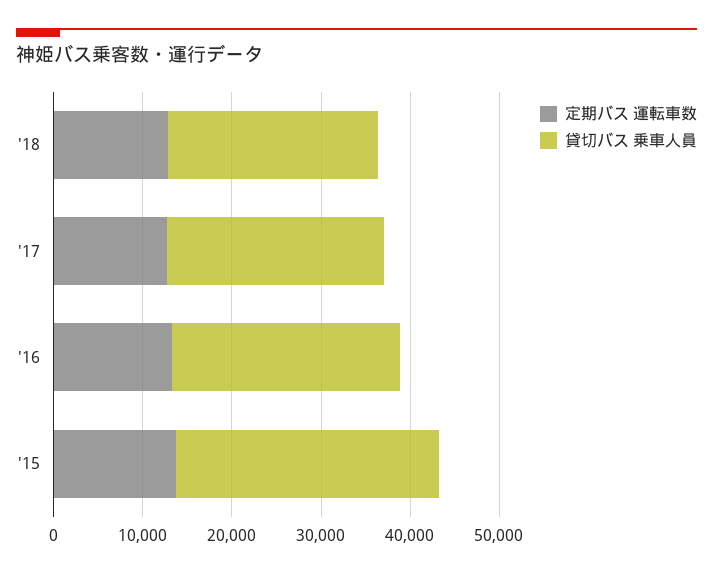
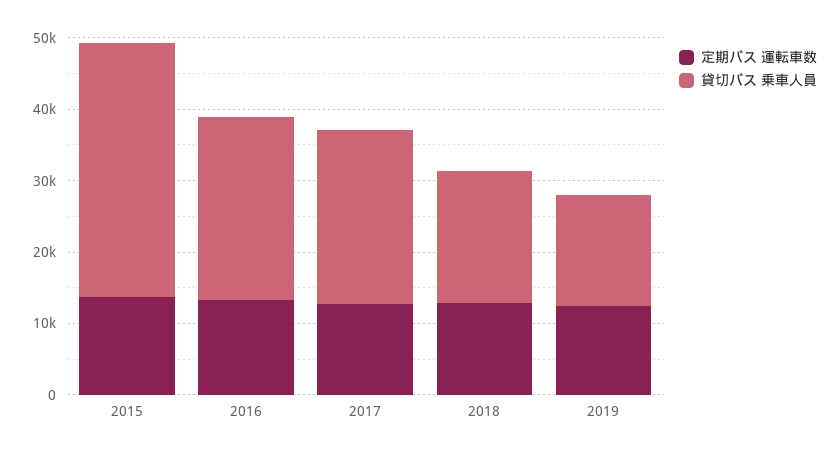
貸切バス 乗車人員, '18: 24000 -> 18000
貸切バス 乗車人員, '15: 30000 -> 36000
定期バス 運転車数, 2019: none -> 12000
貸切バス 乗車人員, 2019: none -> 16000

